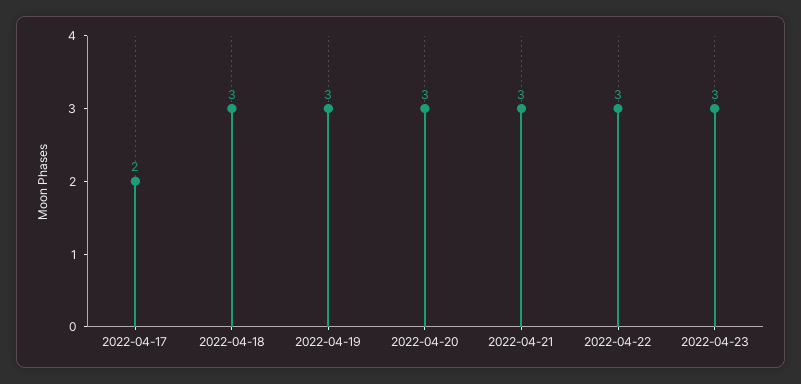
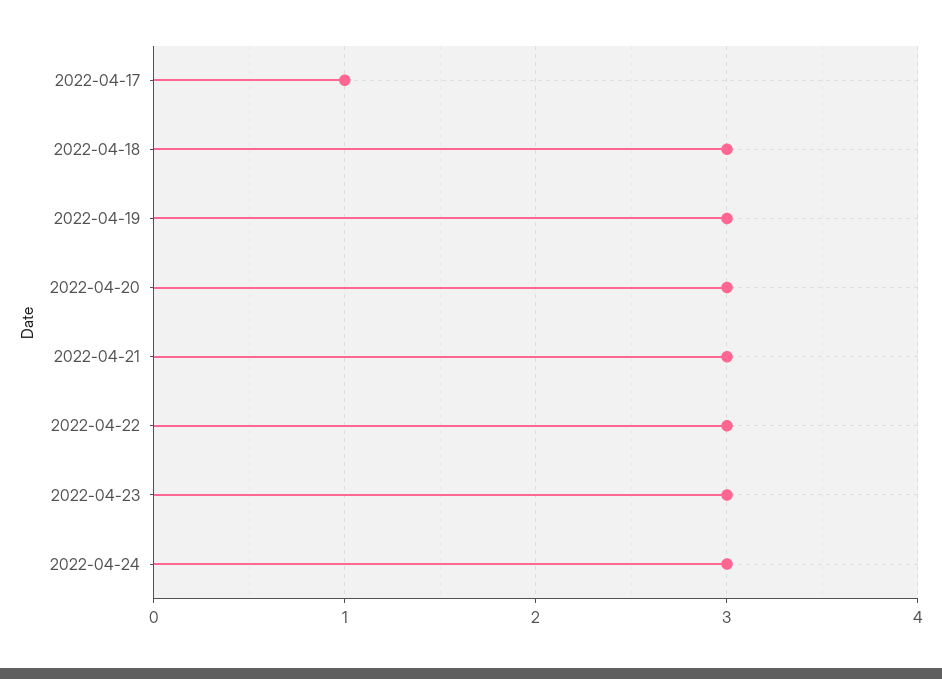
2022-04-17: 2 -> 1
2022-04-24: none -> 3

